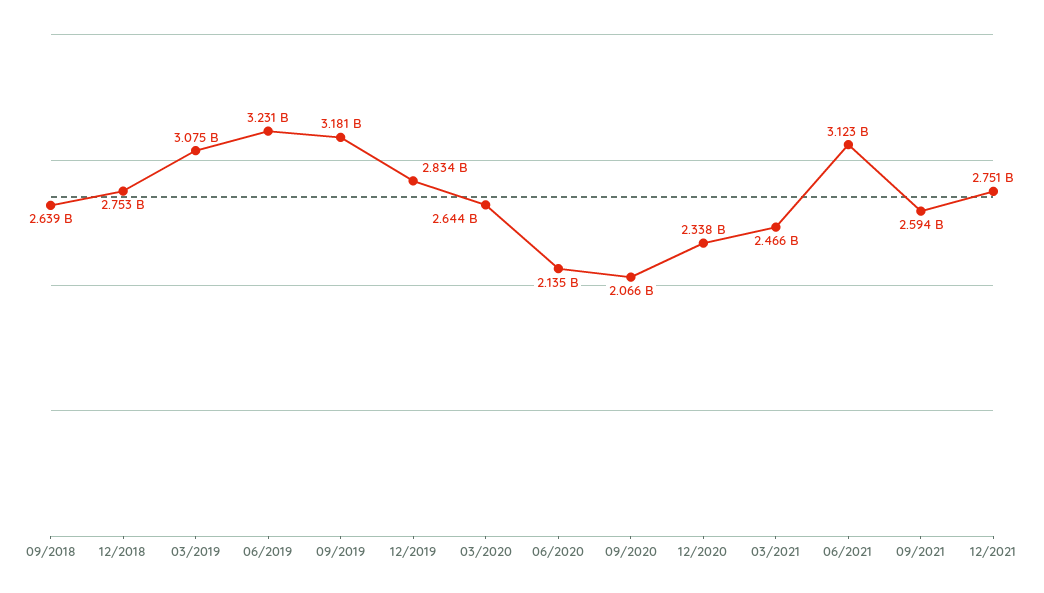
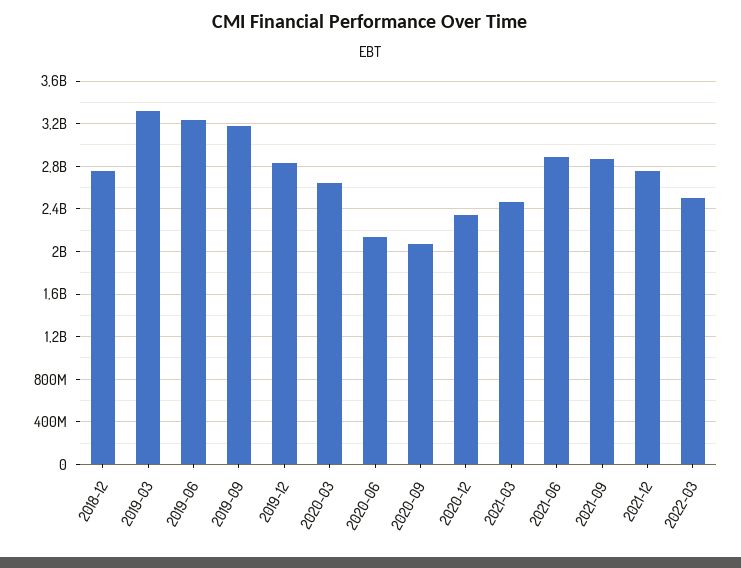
09/2018: 2639000000 -> none
03/2019: 3075000000 -> 3300000000
06/2021: 3123000000 -> 2900000000
09/2021: 2594000000 -> 2900000000
2022-03: none -> 2500000000

